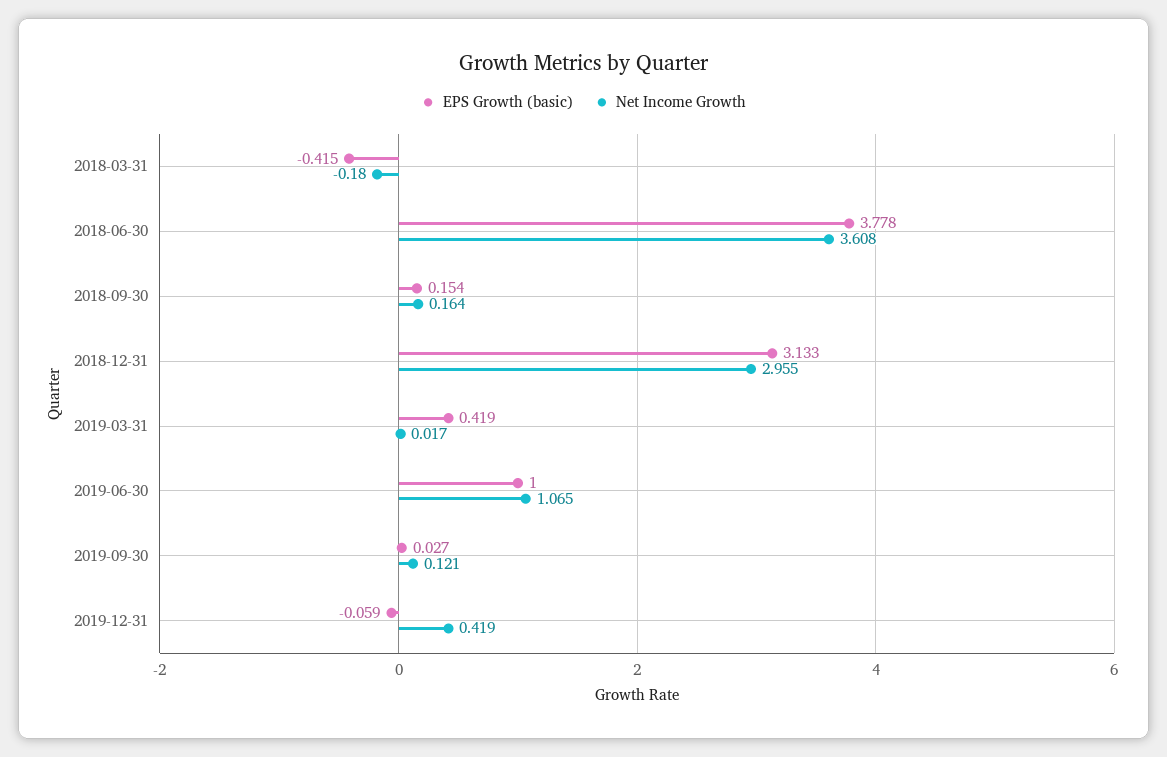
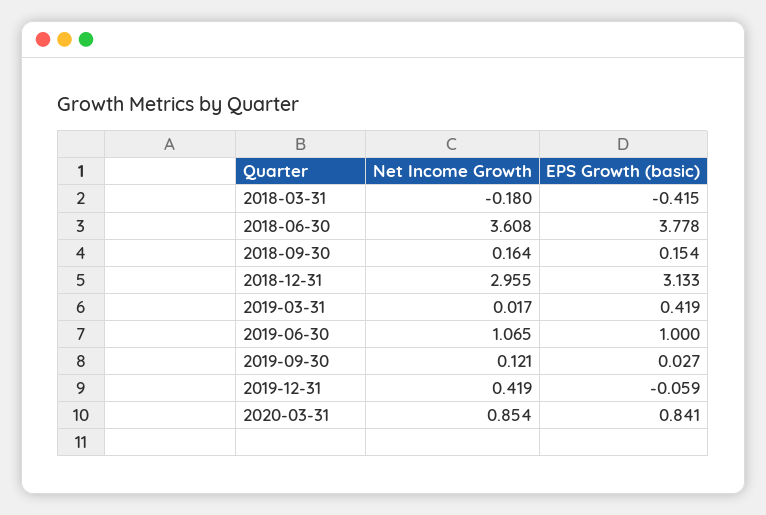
Net Income Growth, 2020-03-31: none -> 0.854
EPS Growth (basic), 2020-03-31: none -> 0.841

